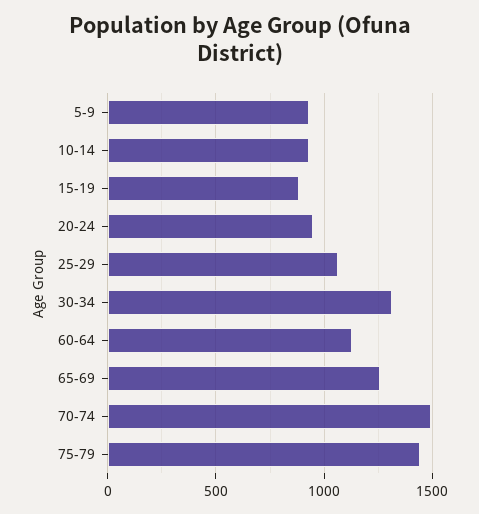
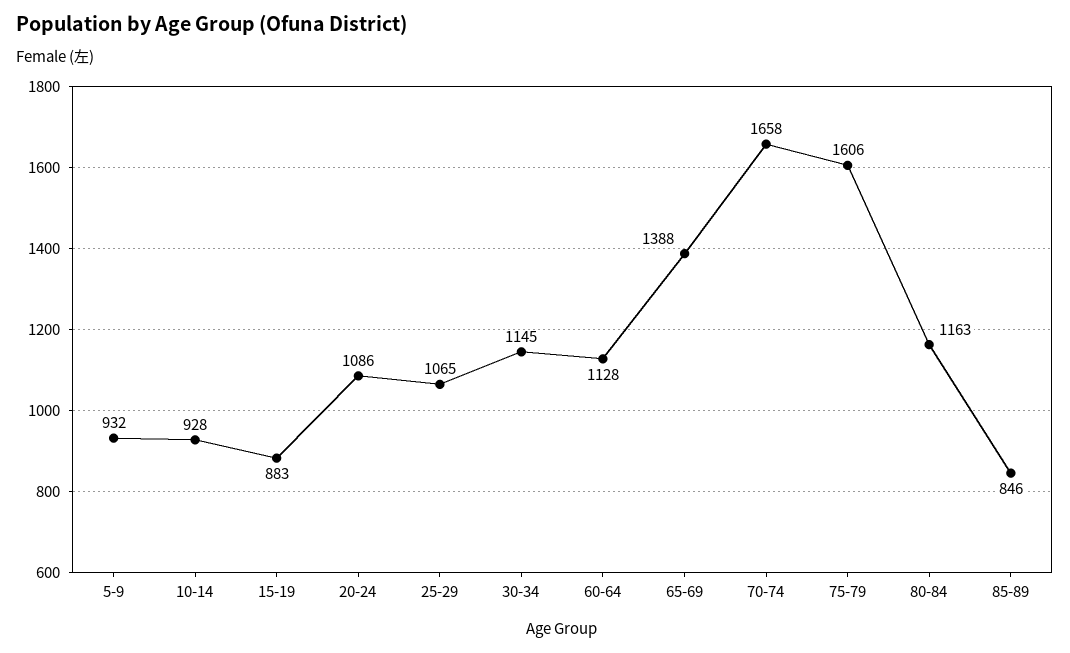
20-24: 950 -> 1086
30-34: 1300 -> 1145
65-69: 1250 -> 1388
70-74: 1500 -> 1658
75-79: 1450 -> 1606
80-84: none -> 1163
85-89: none -> 846

